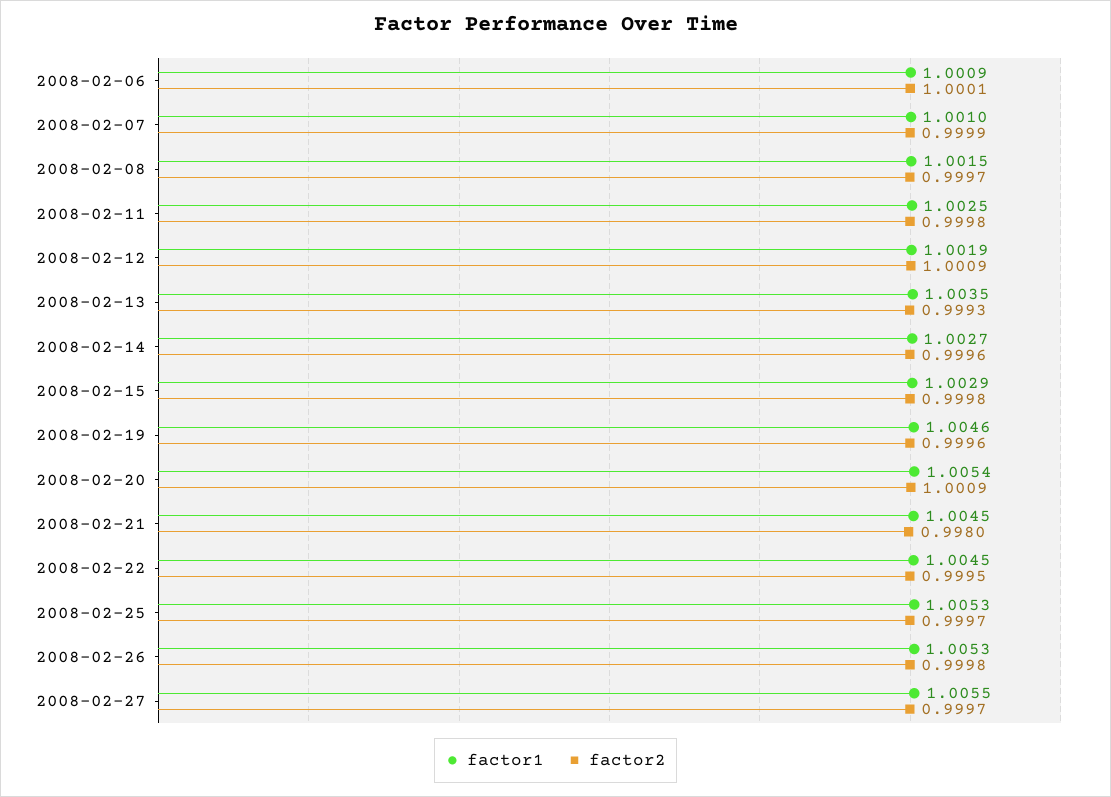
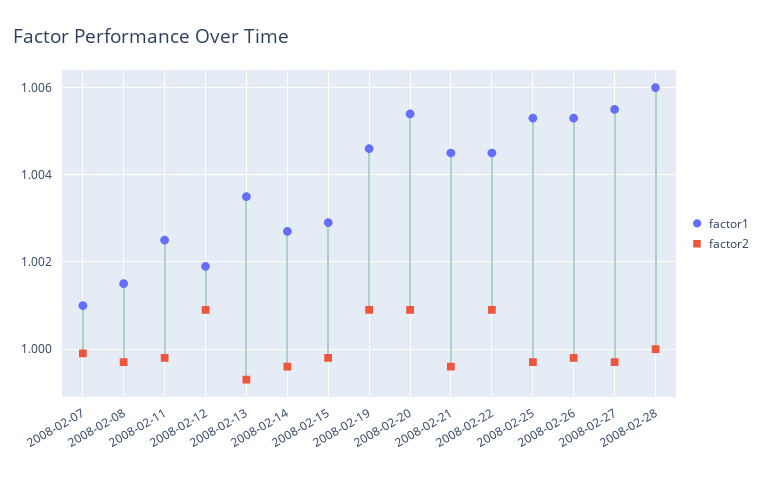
factor1, 2008-02-06: 1.0009 -> none
factor2, 2008-02-06: 1.0001 -> none
factor2, 2008-02-19: 0.9996 -> 1.001
factor2, 2008-02-21: 0.998 -> 0.9995
factor2, 2008-02-22: 0.9995 -> 1.001
factor1, 2008-02-28: none -> 1.006
factor2, 2008-02-28: none -> 1

